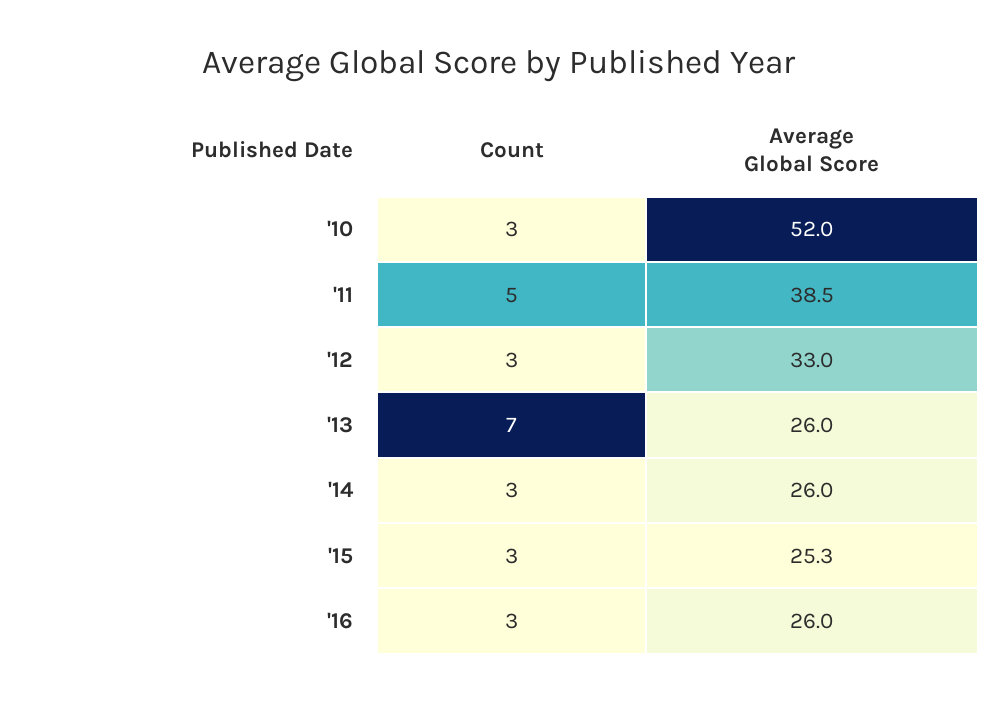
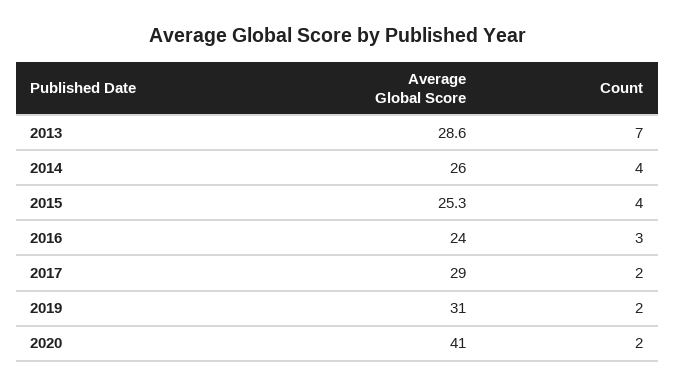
Count, '10: 3 -> none
Average Global Score, '10: 52 -> none
Count, '11: 5 -> none
Average Global Score, '11: 38.5 -> none
Count, '12: 3 -> none
Average Global Score, '12: 33 -> none
Average Global Score, '13: 26 -> 28.6
Count, '14: 3 -> 4
Count, '15: 3 -> 4
Average Global Score, '16: 26 -> 24
Average Global Score, 2017: none -> 29
Count, 2017: none -> 2
Average Global Score, 2019: none -> 31
Count, 2019: none -> 2
Average Global Score, 2020: none -> 41
Count, 2020: none -> 2

